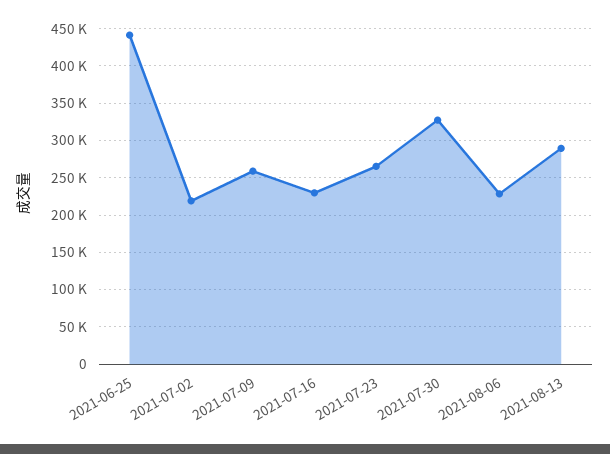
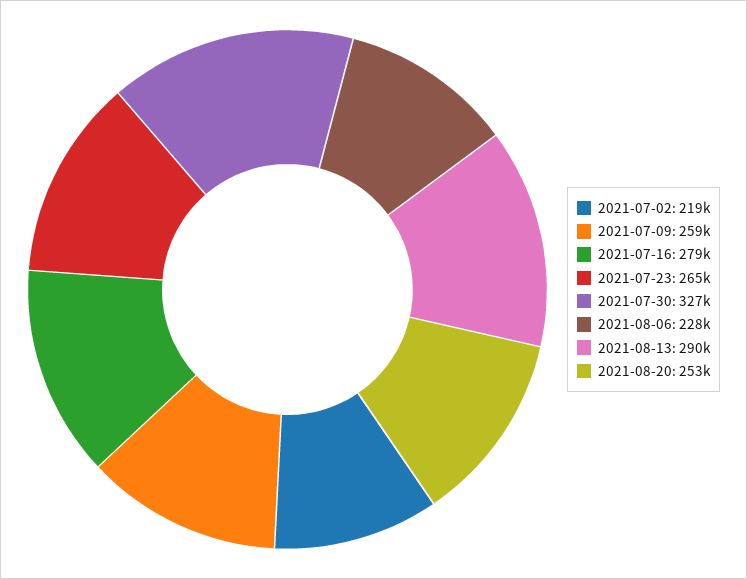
2021-06-25: 440000 -> none
2021-07-16: 230000 -> 279000
2021-08-20: none -> 253000

